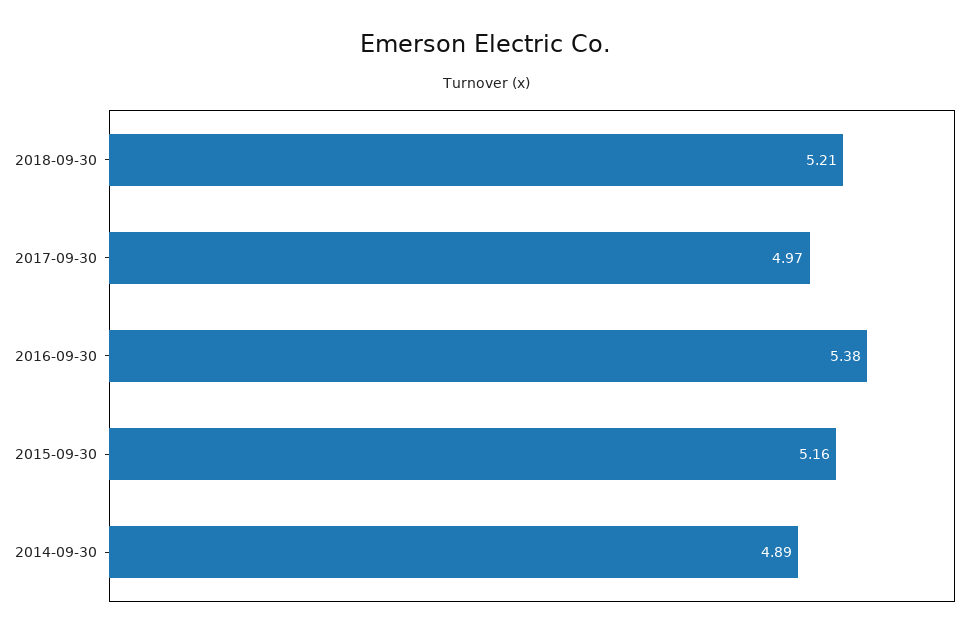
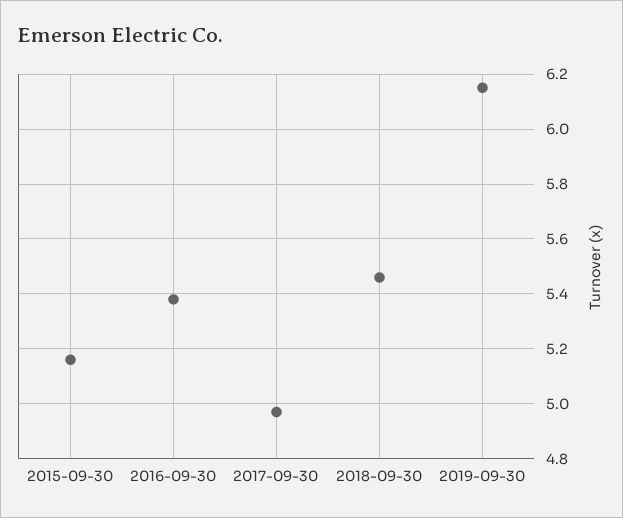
2018-09-30: 5.21 -> 5.45
2014-09-30: 4.89 -> none
2019-09-30: none -> 6.15

